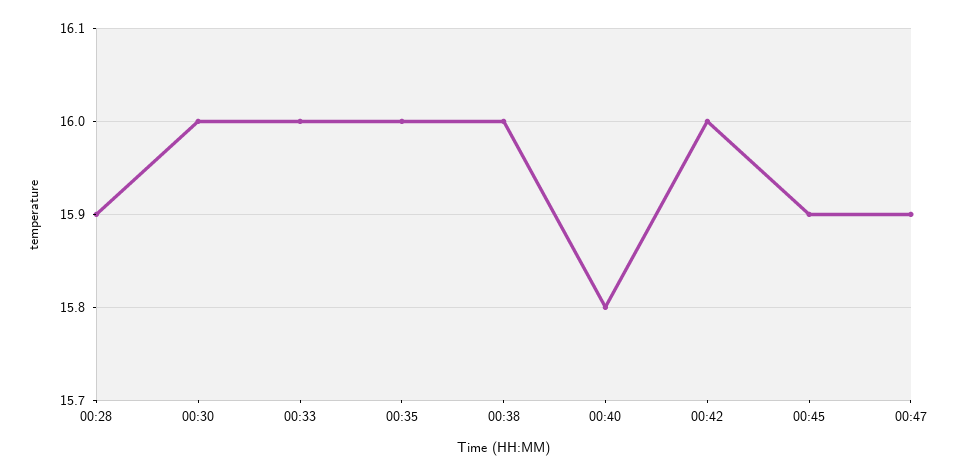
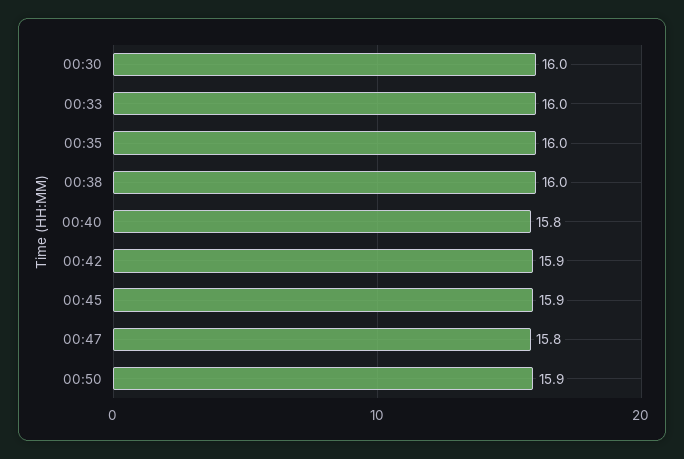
00:28: 15.9 -> none
00:42: 16 -> 15.9
00:47: 15.9 -> 15.8
00:50: none -> 15.9

